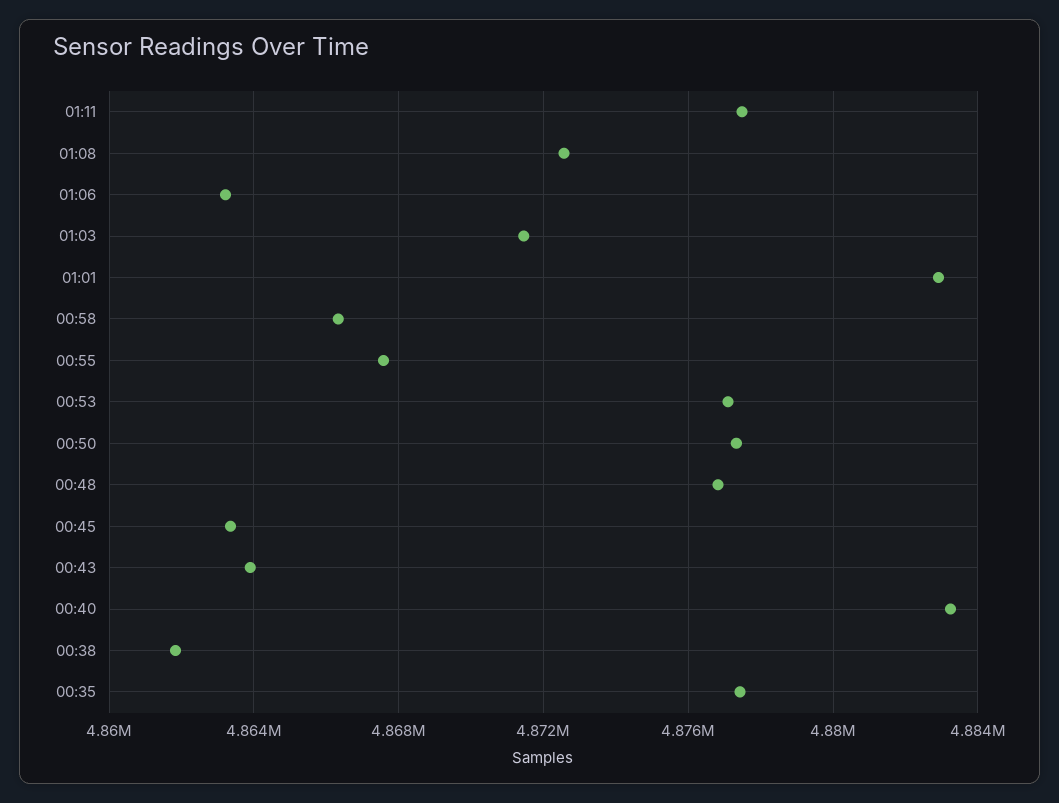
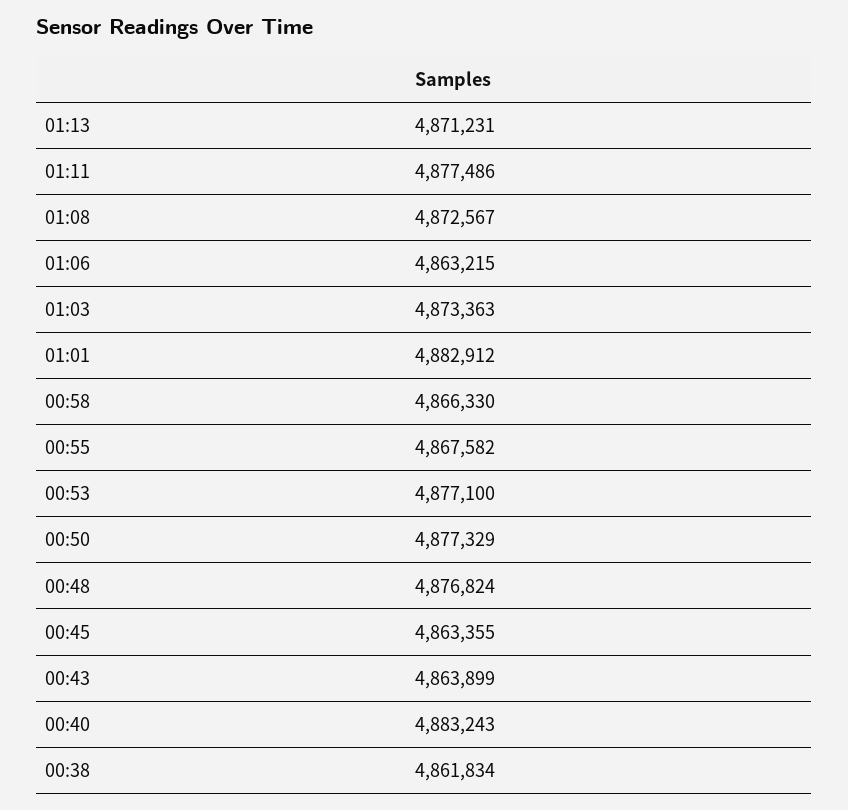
01:03: 4871500 -> 4873363
00:35: 4877500 -> none
01:13: none -> 4871231

